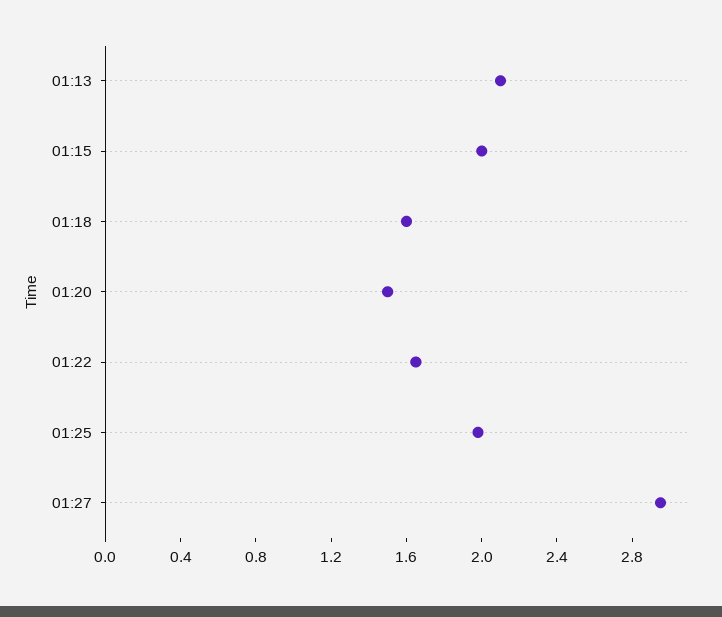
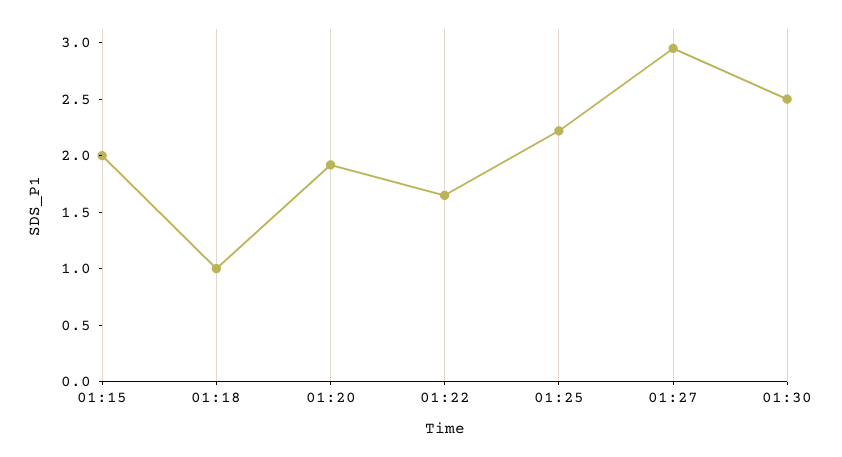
01:13: 2.1 -> none
01:18: 1.6 -> 1
01:20: 1.5 -> 1.9
01:25: 2 -> 2.2
01:30: none -> 2.5

